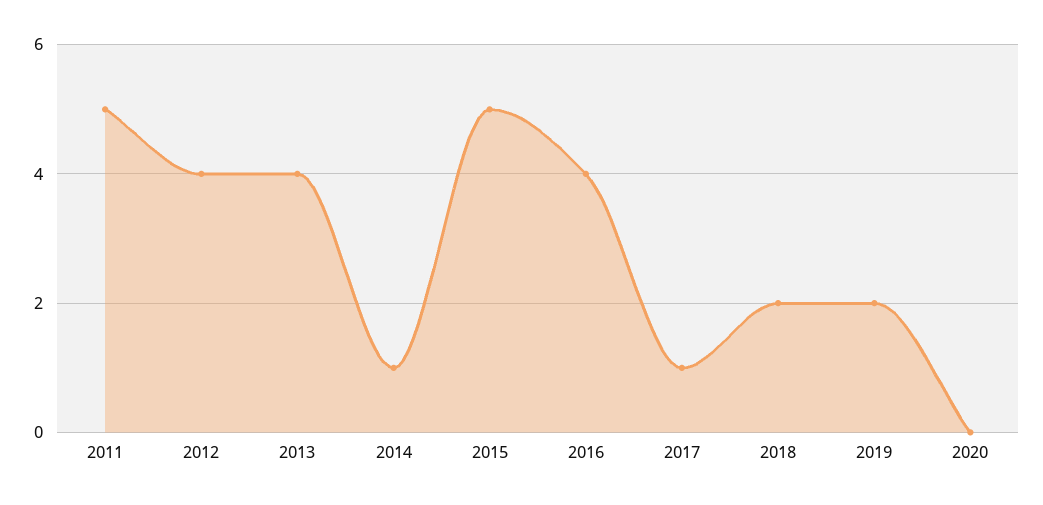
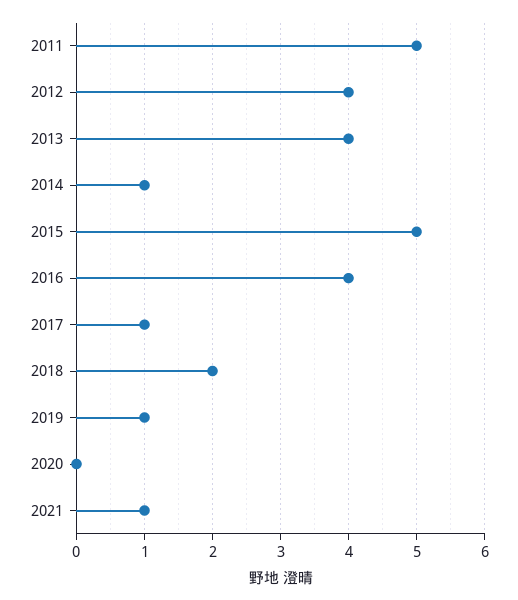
2019: 2 -> 1
2021: none -> 1

